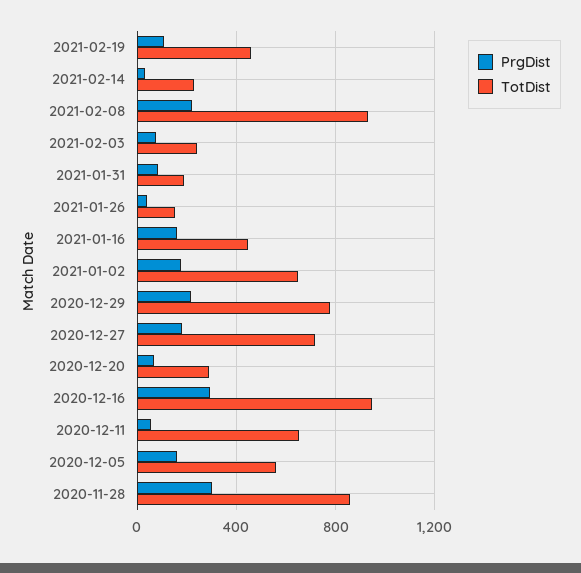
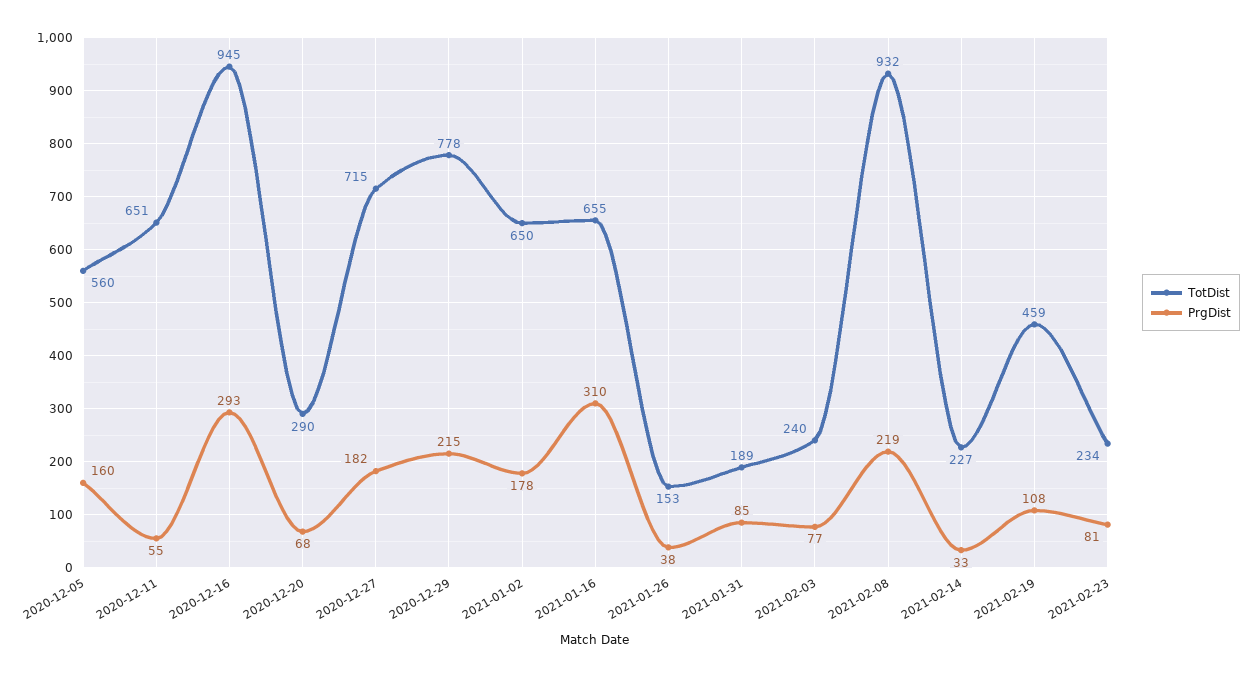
PrgDist, 2021-01-16: 150 -> 310
TotDist, 2021-01-16: 450 -> 655
PrgDist, 2020-11-28: 300 -> none
TotDist, 2020-11-28: 850 -> none
TotDist, 2021-02-23: none -> 234
PrgDist, 2021-02-23: none -> 81

